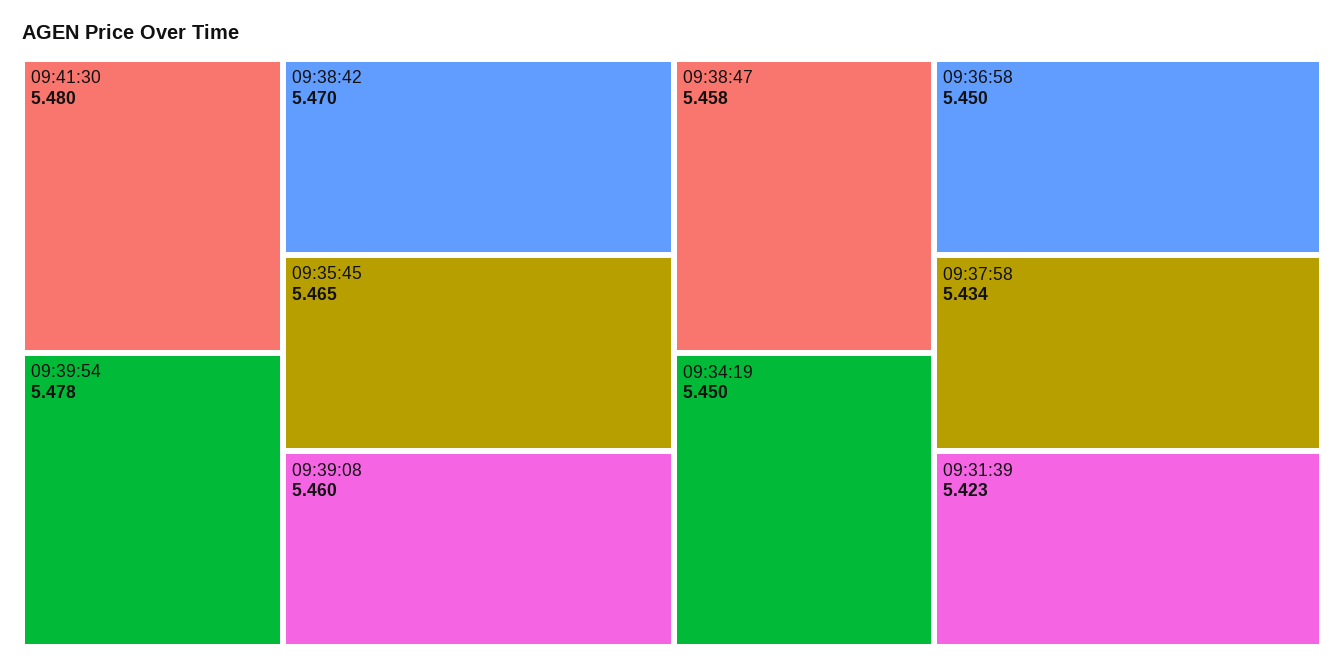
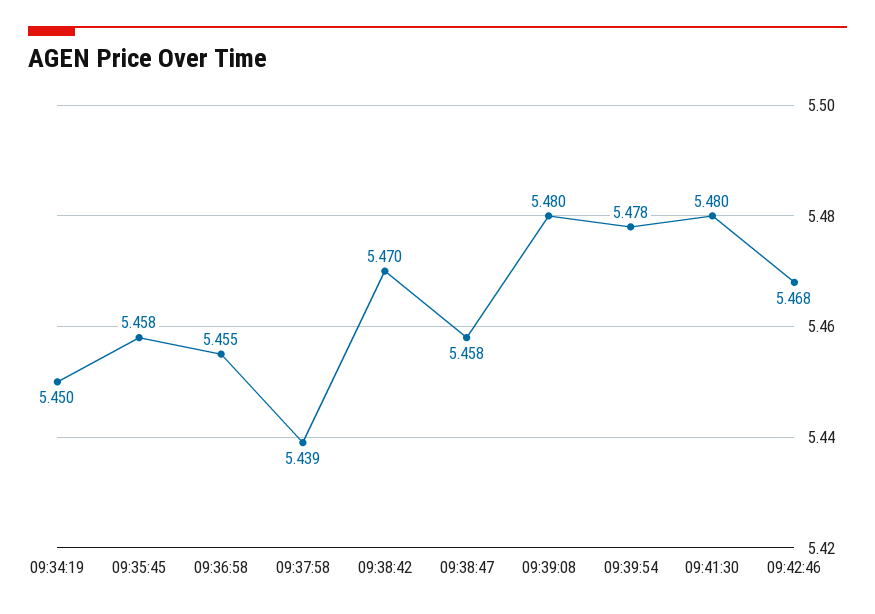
09:35:45: 5.465 -> 5.458
09:39:08: 5.46 -> 5.48
09:36:58: 5.45 -> 5.455
09:37:58: 5.434 -> 5.439
09:31:39: 5.423 -> none
09:42:46: none -> 5.468

